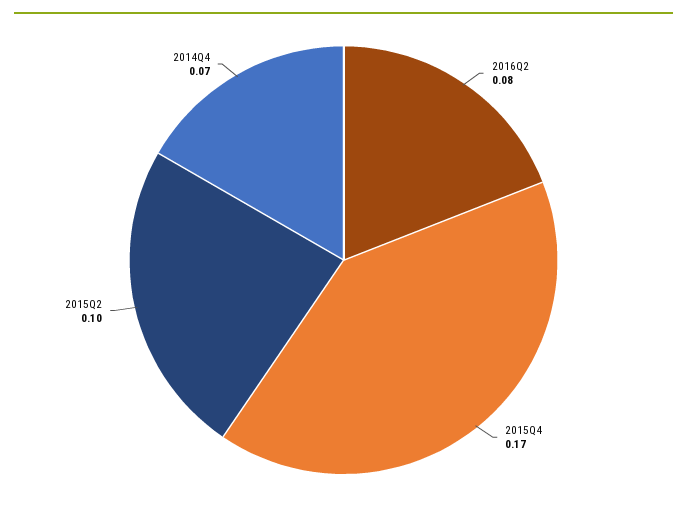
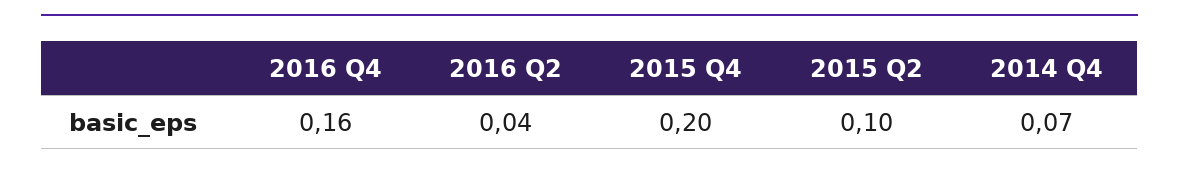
2016Q2: 0.08 -> 0.04
2015Q4: 0.17 -> 0.2
2016 Q4: none -> 0.16

